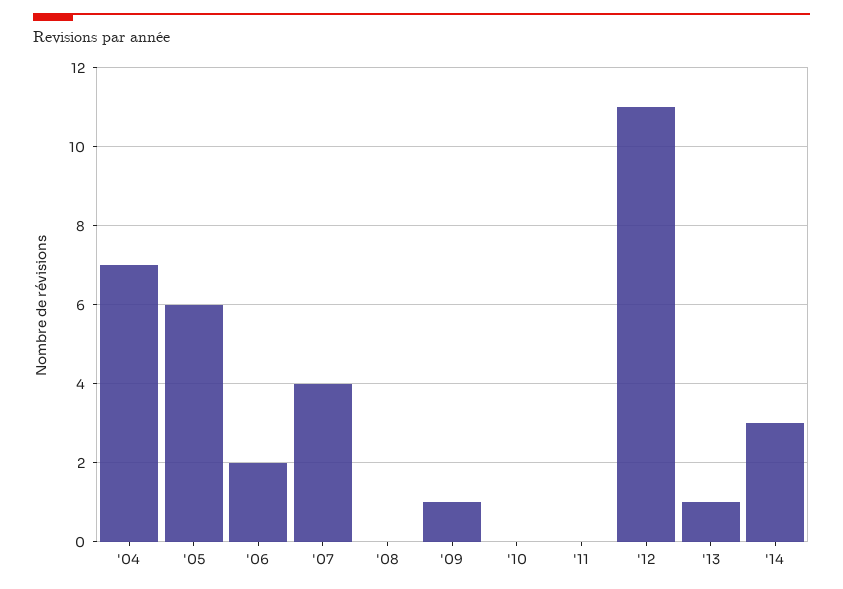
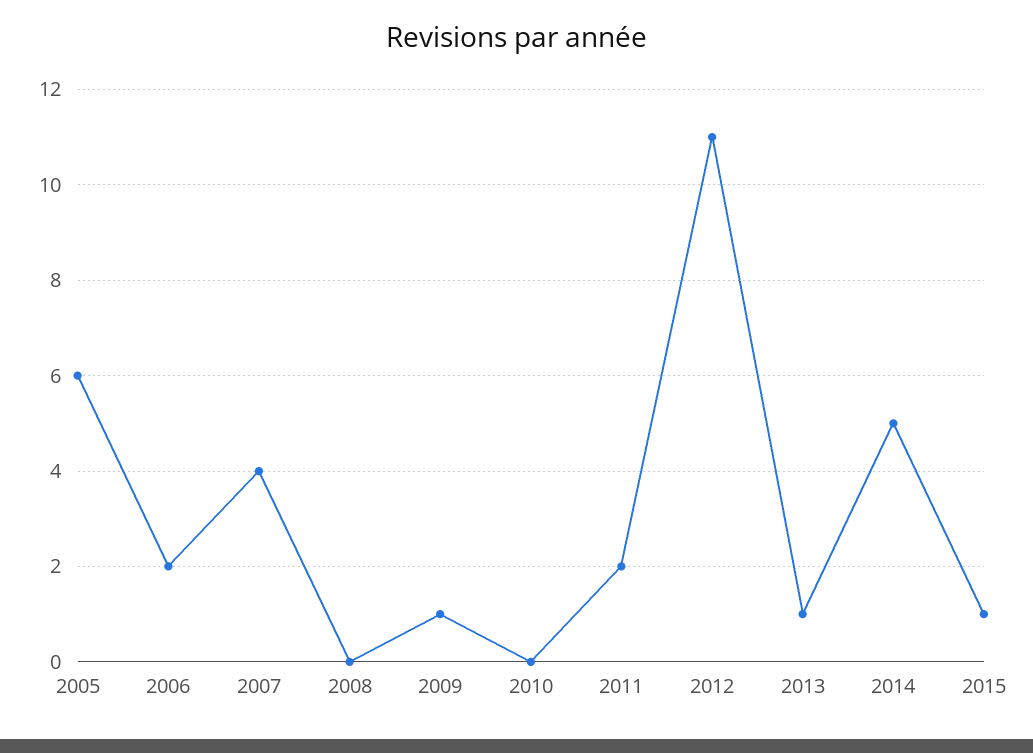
'04: 7 -> none
'11: 0 -> 2
'14: 3 -> 5
2015: none -> 1

